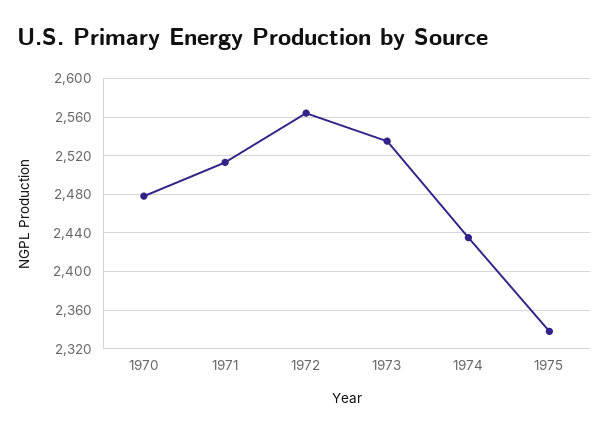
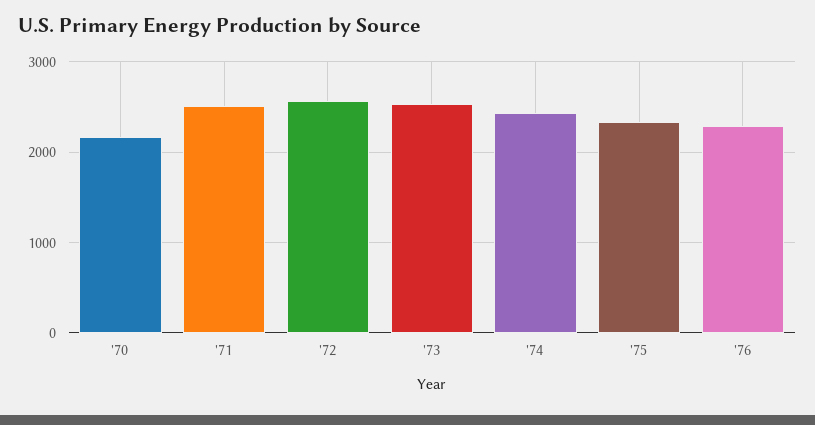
1970: 2480 -> 2200
'76: none -> 2300

